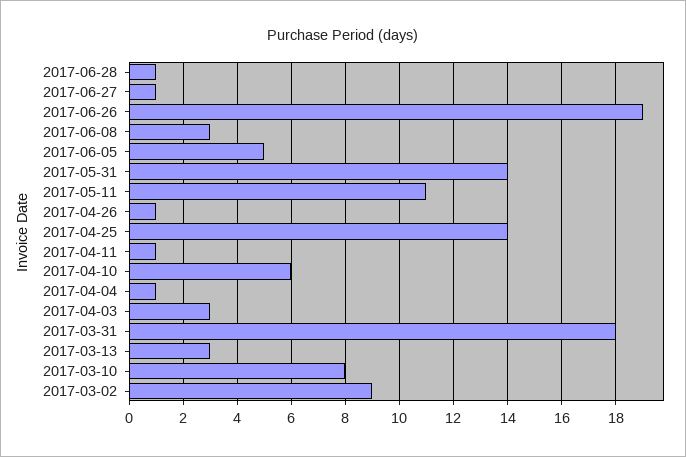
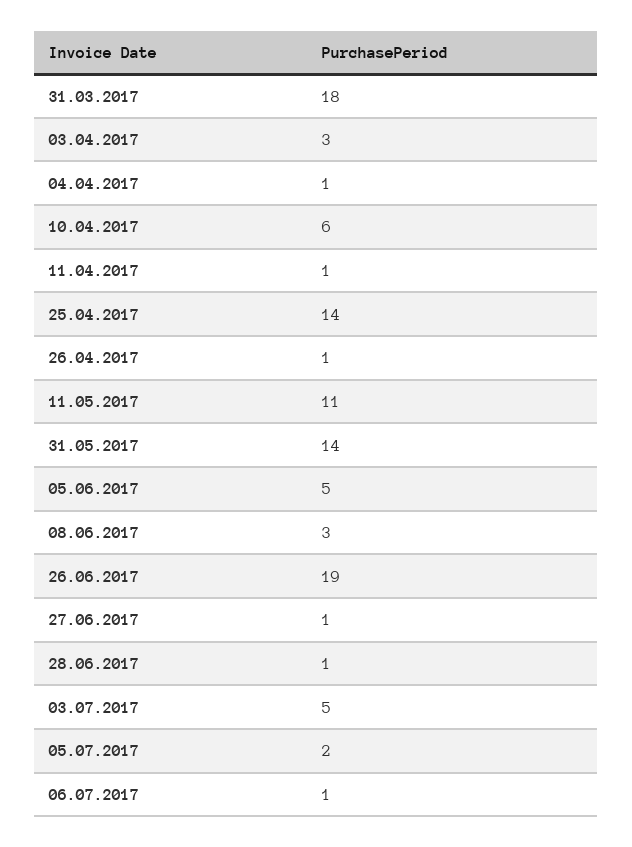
2017-03-13: 3 -> none
2017-03-10: 8 -> none
2017-03-02: 9 -> none
03.07.2017: none -> 5
05.07.2017: none -> 2
06.07.2017: none -> 1

